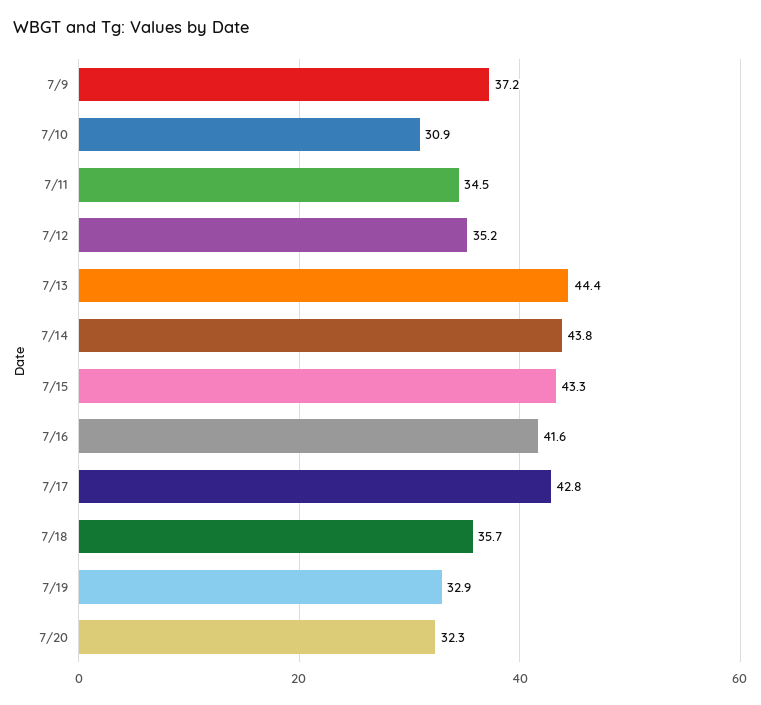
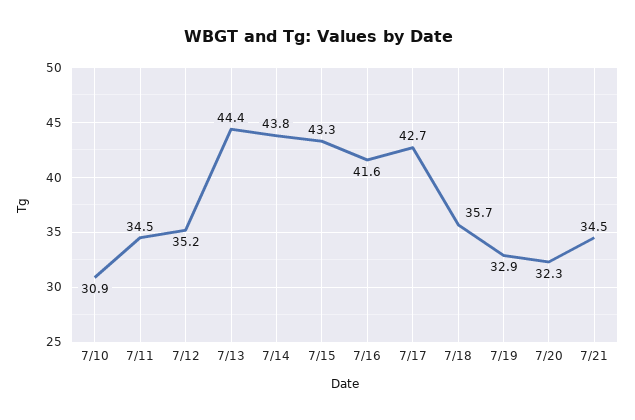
7/9: 37.2 -> none
7/17: 42.8 -> 42.7
7/21: none -> 34.5

